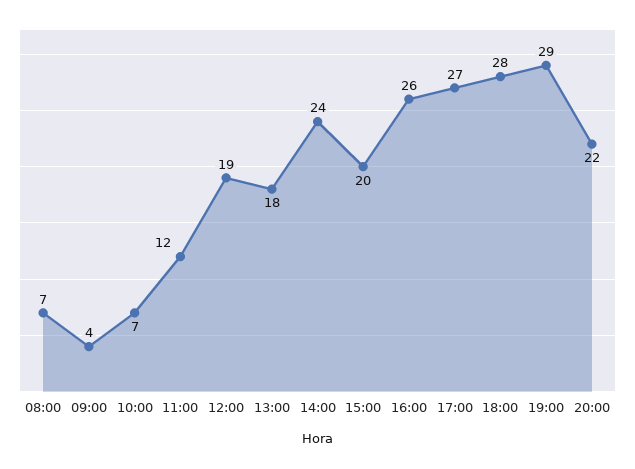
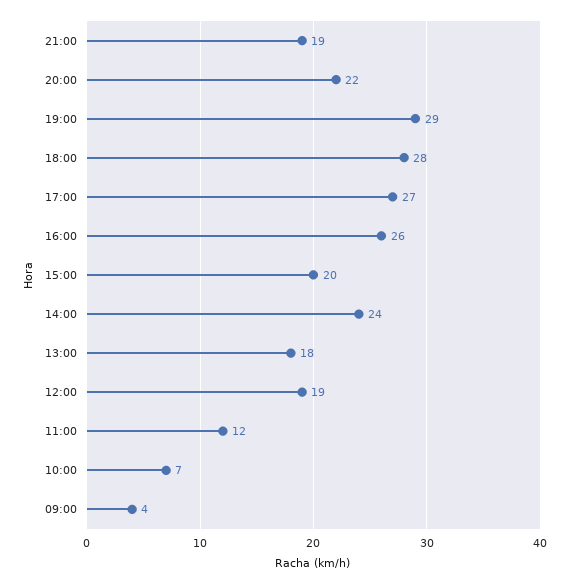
08:00: 7 -> none
21:00: none -> 19

